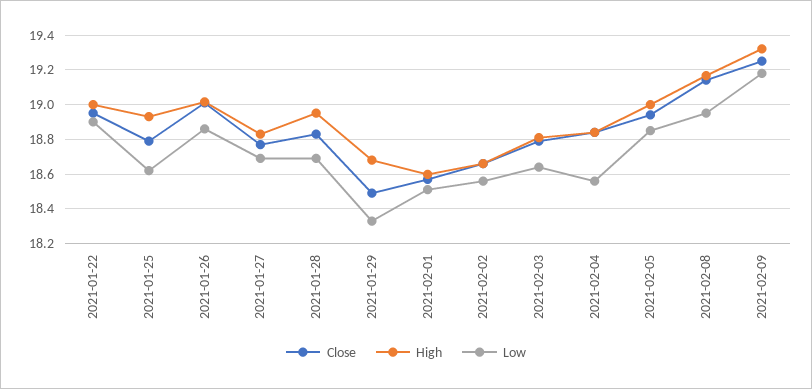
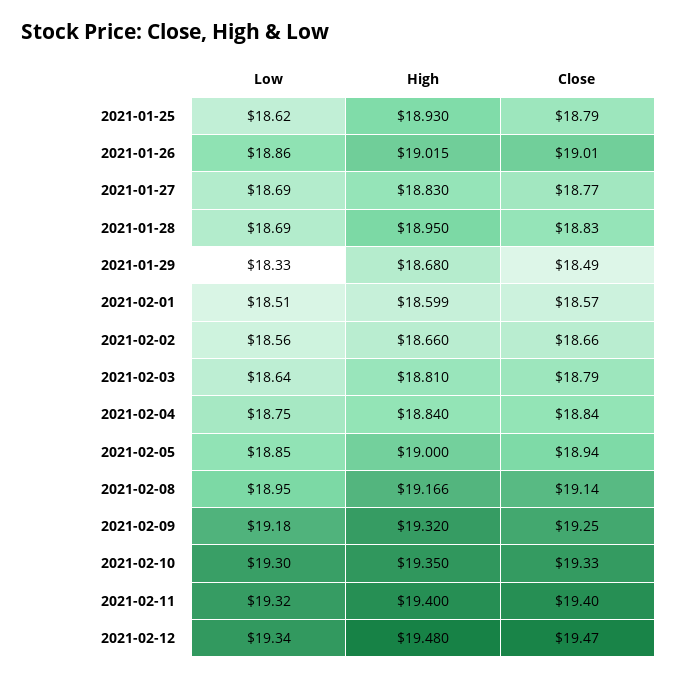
Close, 2021-01-22: 18.95 -> none
High, 2021-01-22: 19 -> none
Low, 2021-01-22: 18.9 -> none
Low, 2021-02-04: 18.55 -> 18.75
Low, 2021-02-10: none -> 19.3
High, 2021-02-10: none -> 19.35
Close, 2021-02-10: none -> 19.33
Low, 2021-02-11: none -> 19.32
High, 2021-02-11: none -> 19.4
Close, 2021-02-11: none -> 19.4
Low, 2021-02-12: none -> 19.34
High, 2021-02-12: none -> 19.48
Close, 2021-02-12: none -> 19.47

